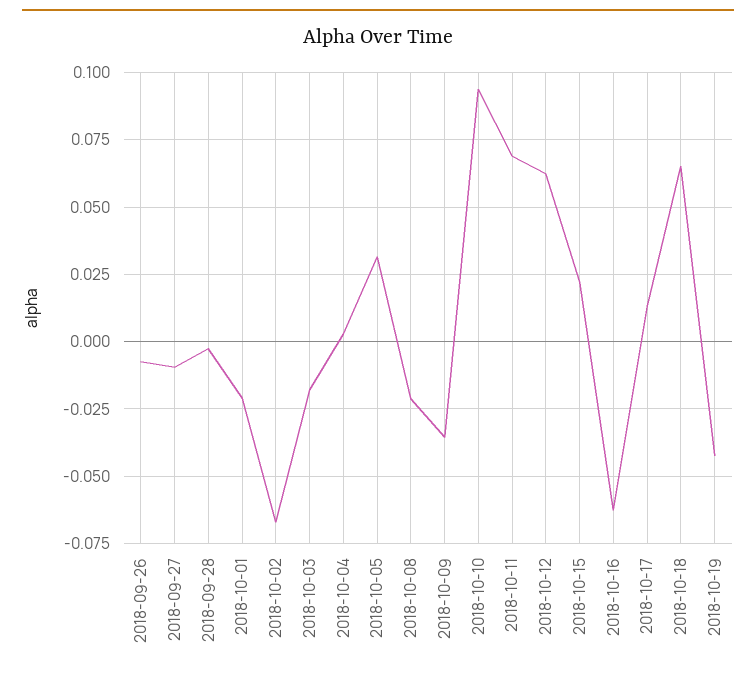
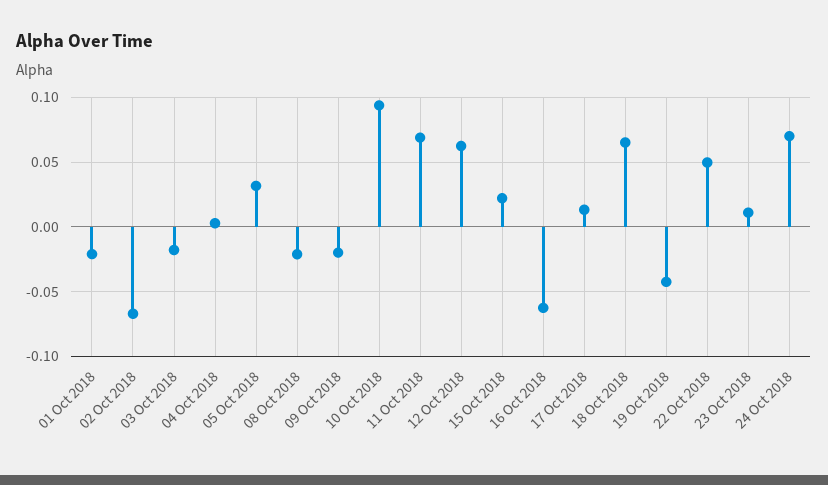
2018-09-26: -0.0075 -> none
2018-09-27: -0.01 -> none
2018-09-28: -0.0025 -> none
2018-10-09: -0.035 -> -0.02
22 Oct 2018: none -> 0.05
23 Oct 2018: none -> 0.01
24 Oct 2018: none -> 0.07

